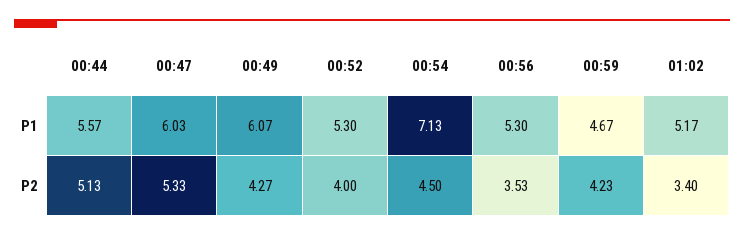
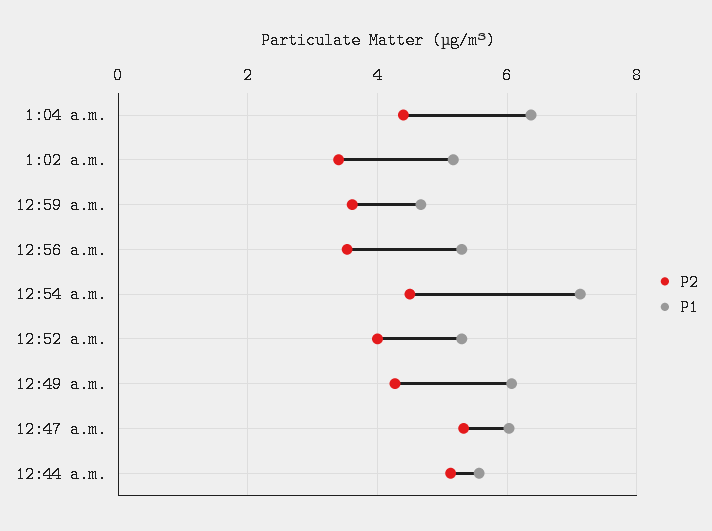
P2, 00:59: 4.23 -> 3.6
P2, 1:04 a.m.: none -> 4.4
P1, 1:04 a.m.: none -> 6.4

